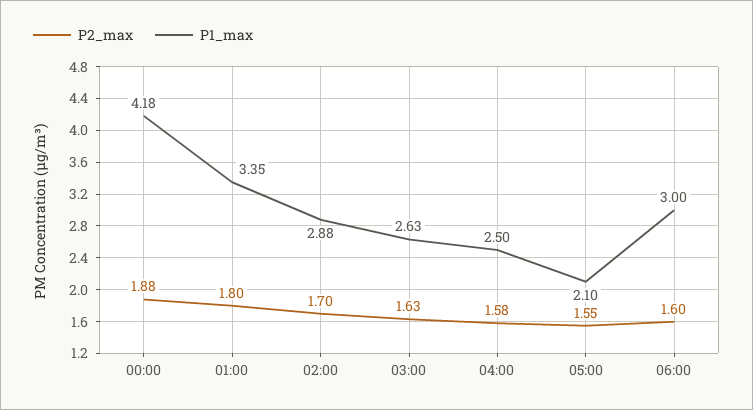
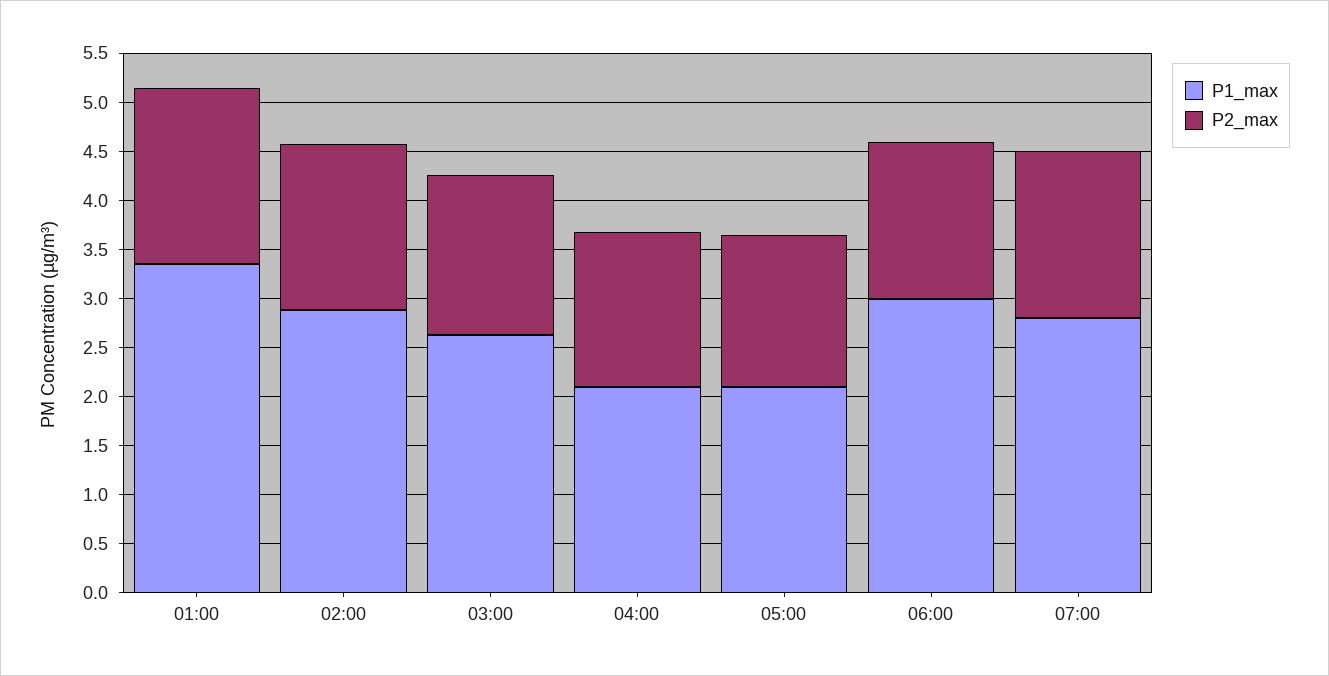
P2_max, 00:00: 1.88 -> none
P1_max, 00:00: 4.18 -> none
P1_max, 04:00: 2.5 -> 2.1
P1_max, 07:00: none -> 2.8
P2_max, 07:00: none -> 1.7

